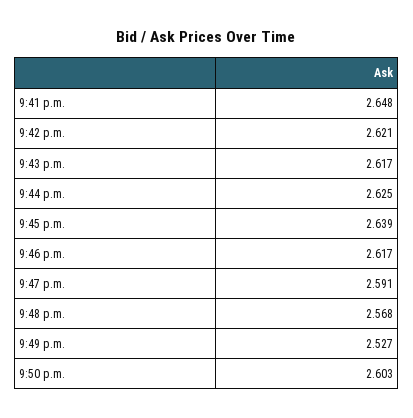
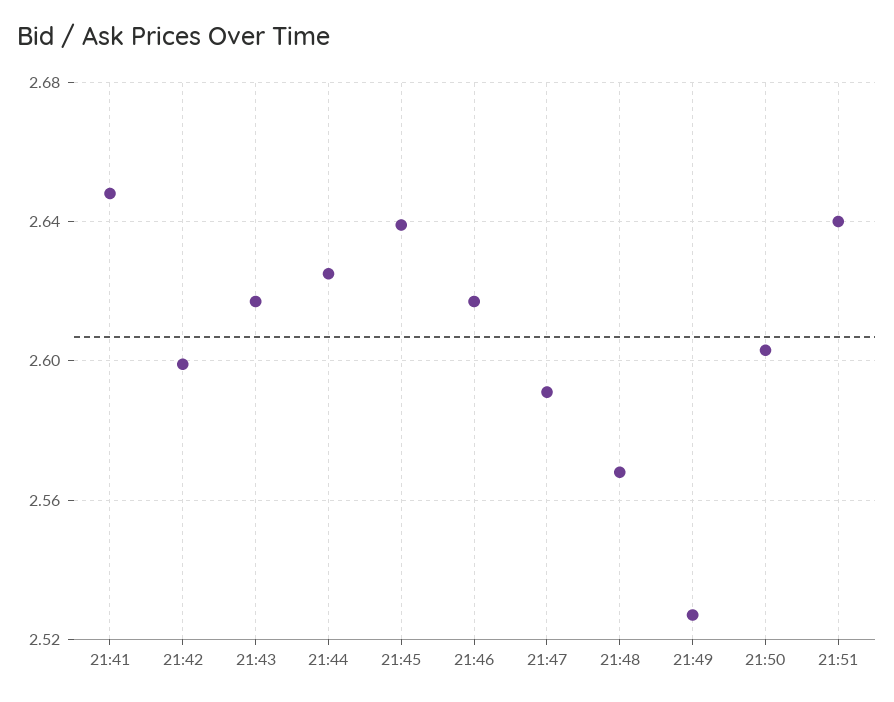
9:42 p.m.: 2.621 -> 2.6
21:51: none -> 2.64

